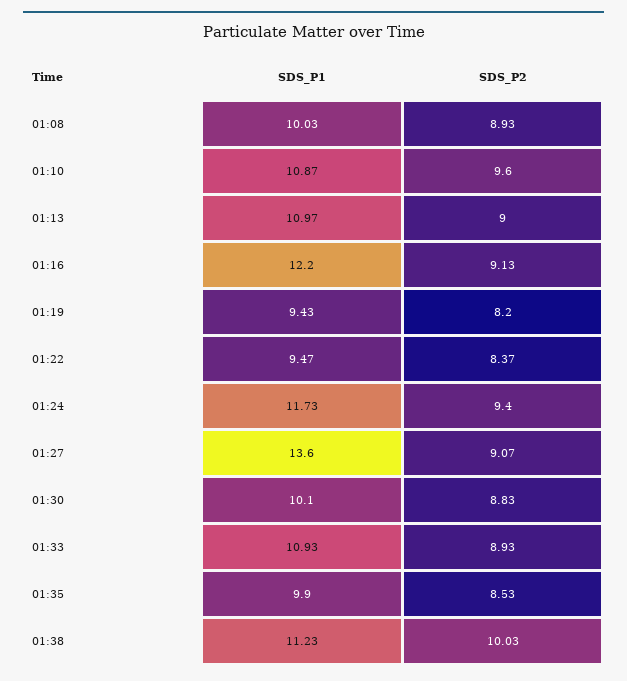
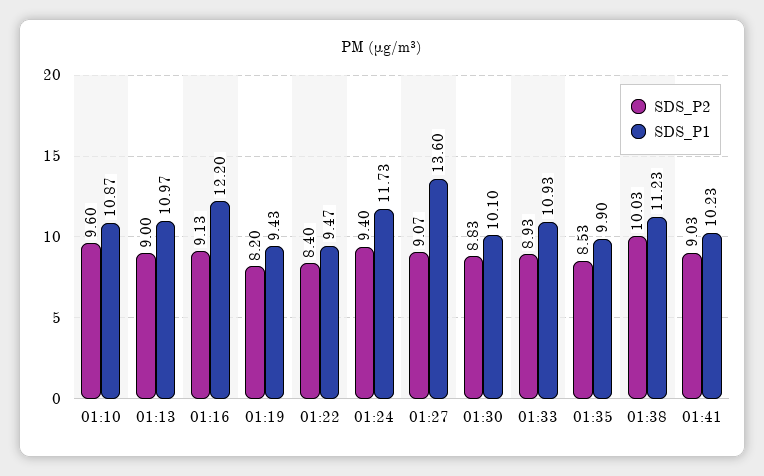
SDS_P1, 01:08: 10.03 -> none
SDS_P2, 01:08: 8.93 -> none
SDS_P2, 01:22: 8.37 -> 8.4
SDS_P2, 01:41: none -> 9.03
SDS_P1, 01:41: none -> 10.23

